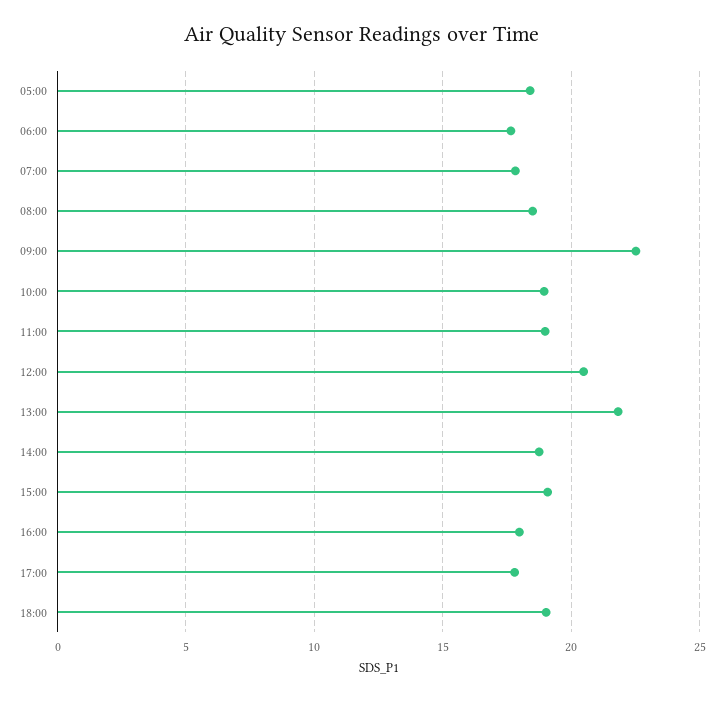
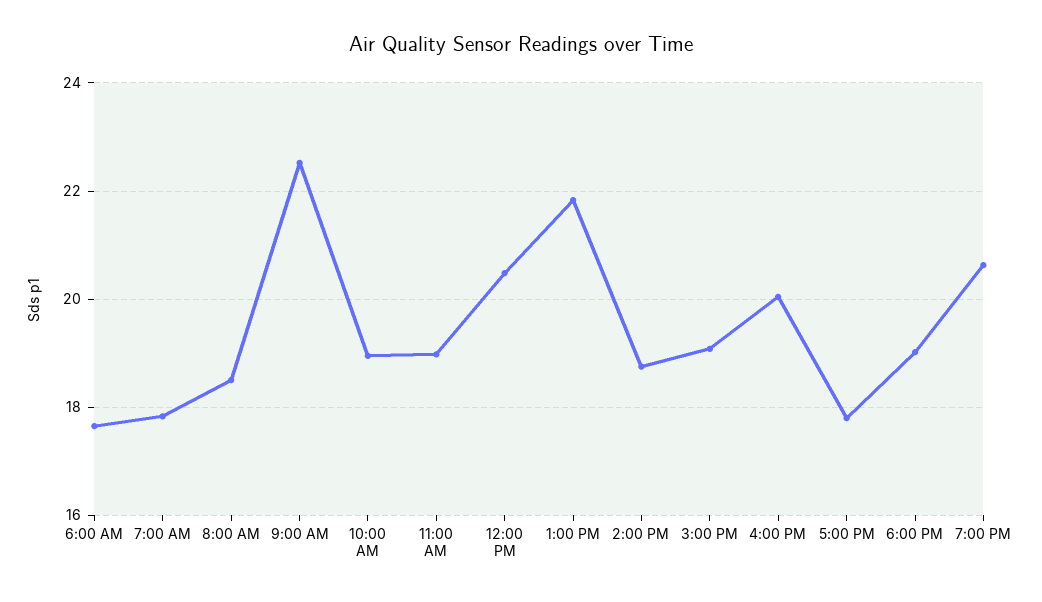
05:00: 18.5 -> none
16:00: 18 -> 20
7:00 PM: none -> 20.6

